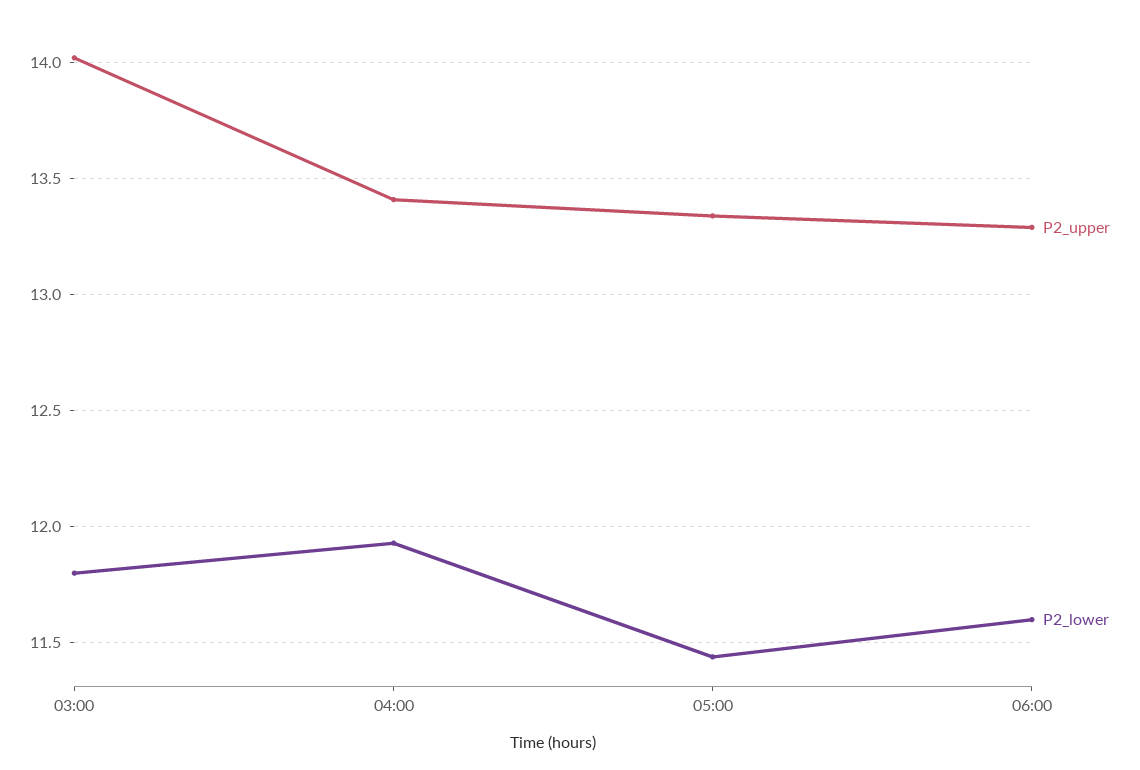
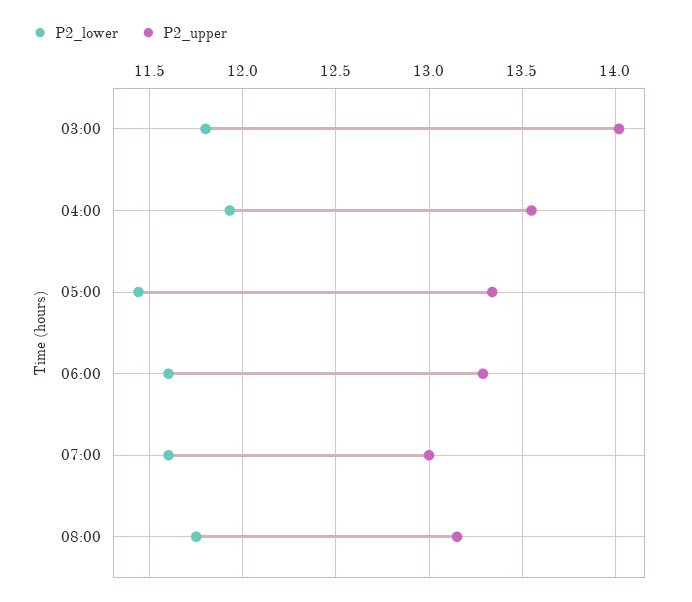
P2_upper, 04:00: 13.4 -> 13.55
P2_lower, 07:00: none -> 11.6
P2_upper, 07:00: none -> 13
P2_lower, 08:00: none -> 11.75
P2_upper, 08:00: none -> 13.15

